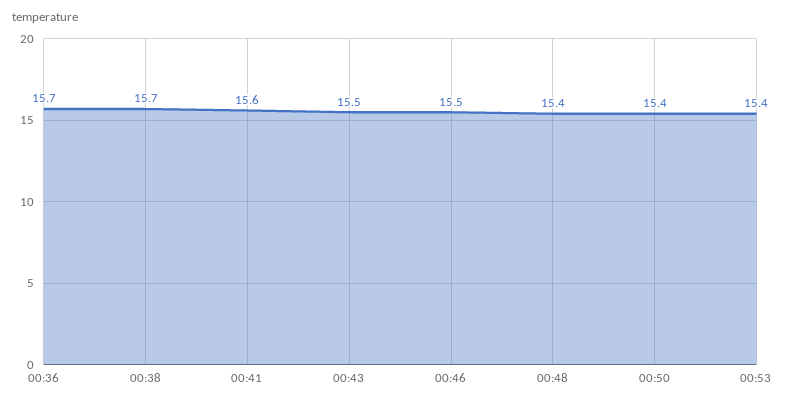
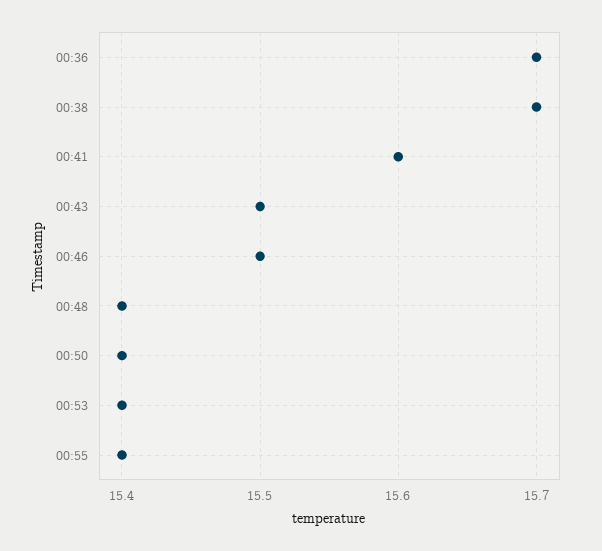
00:55: none -> 15.4

